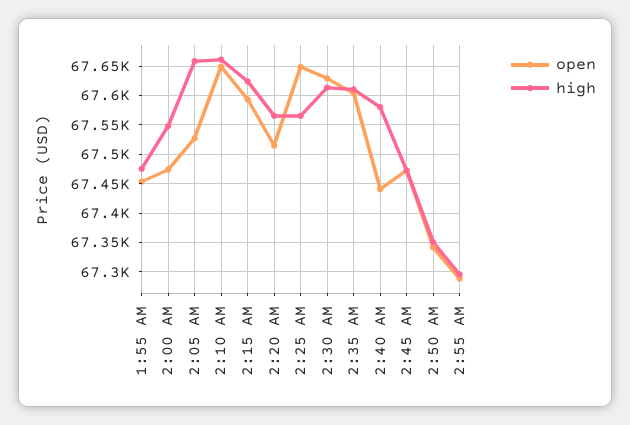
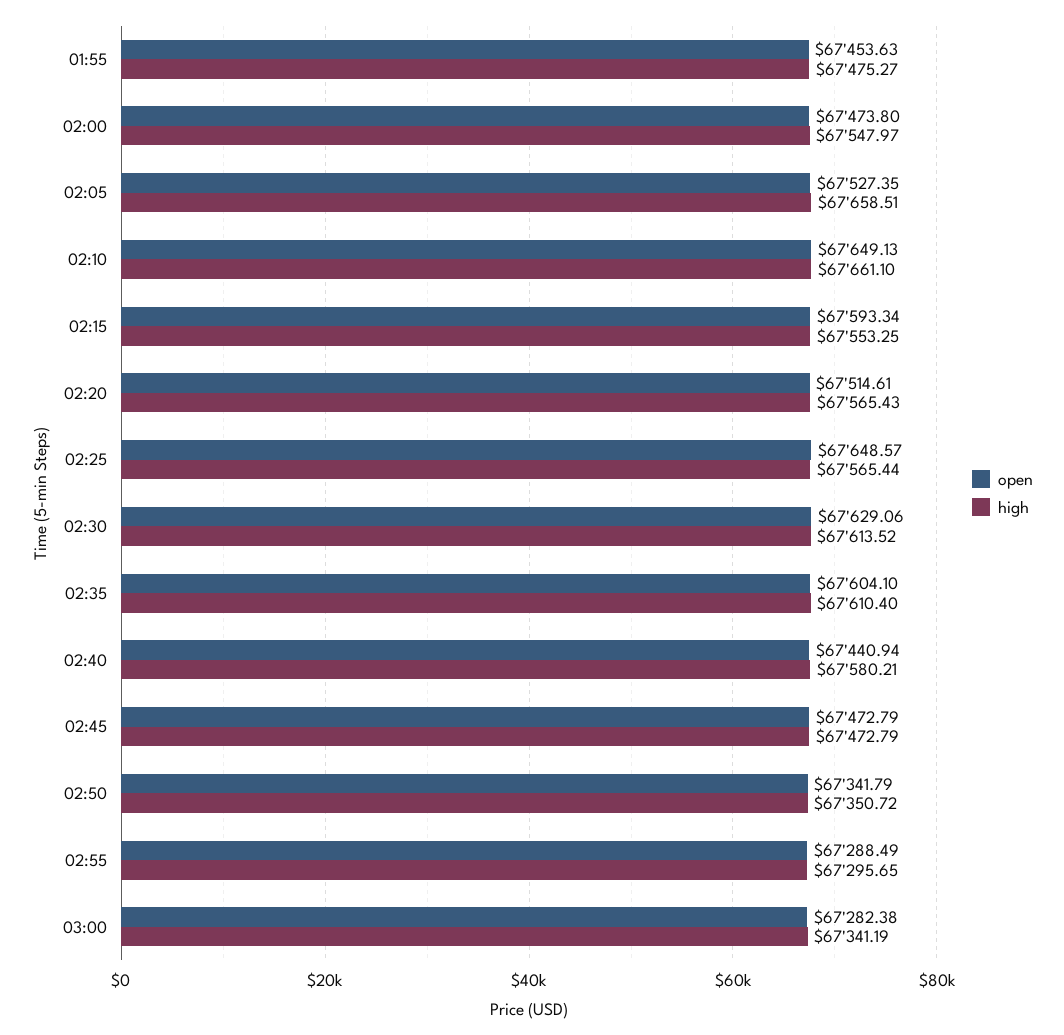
high, 2:15 AM: 67625 -> 67553.25
open, 03:00: none -> 67282.38
high, 03:00: none -> 67341.19

